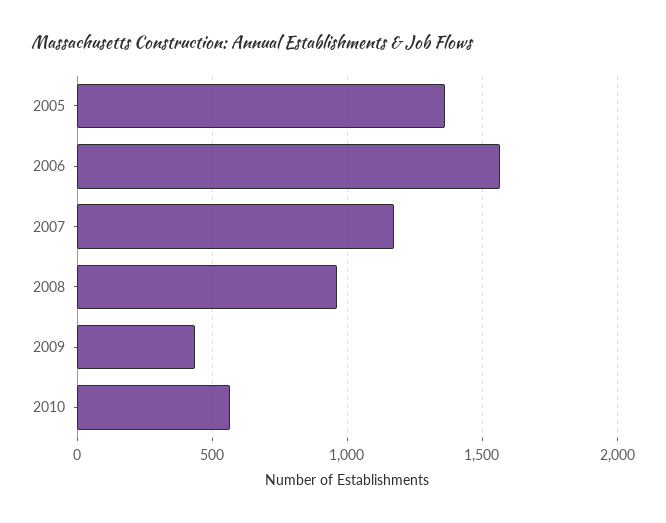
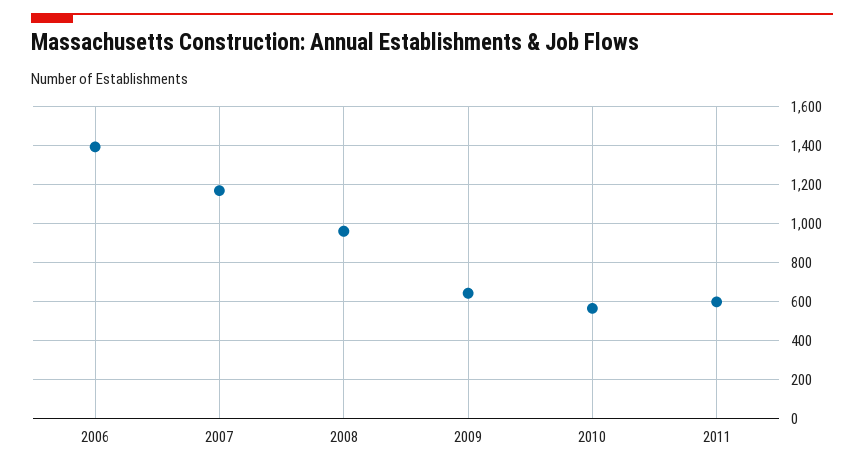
2005: 1350 -> none
2006: 1550 -> 1400
2009: 450 -> 650
2011: none -> 600

